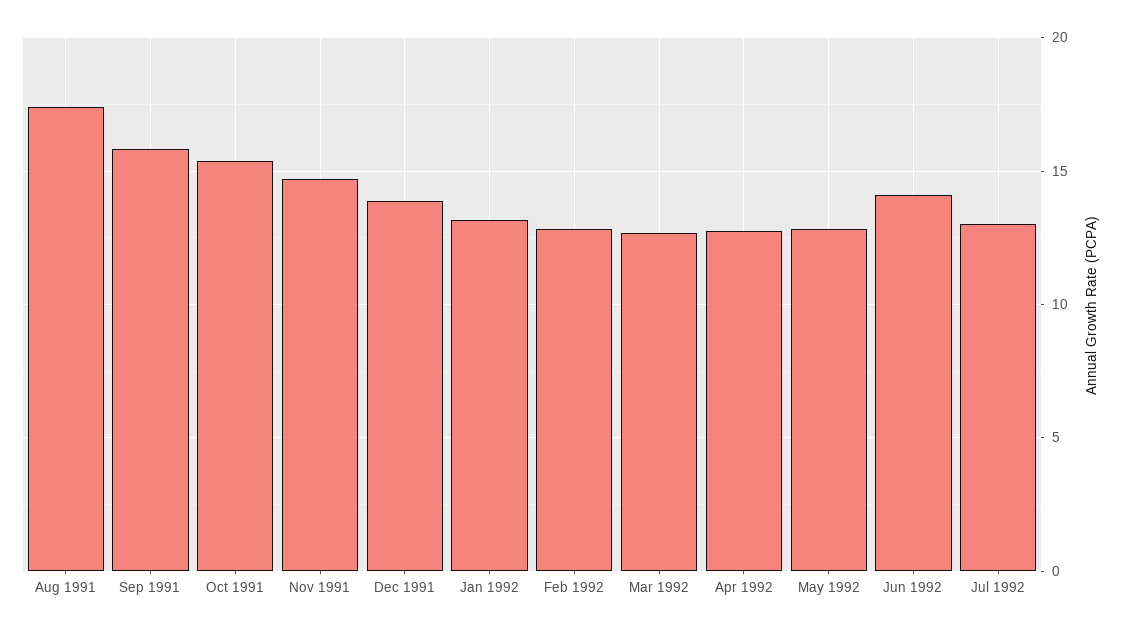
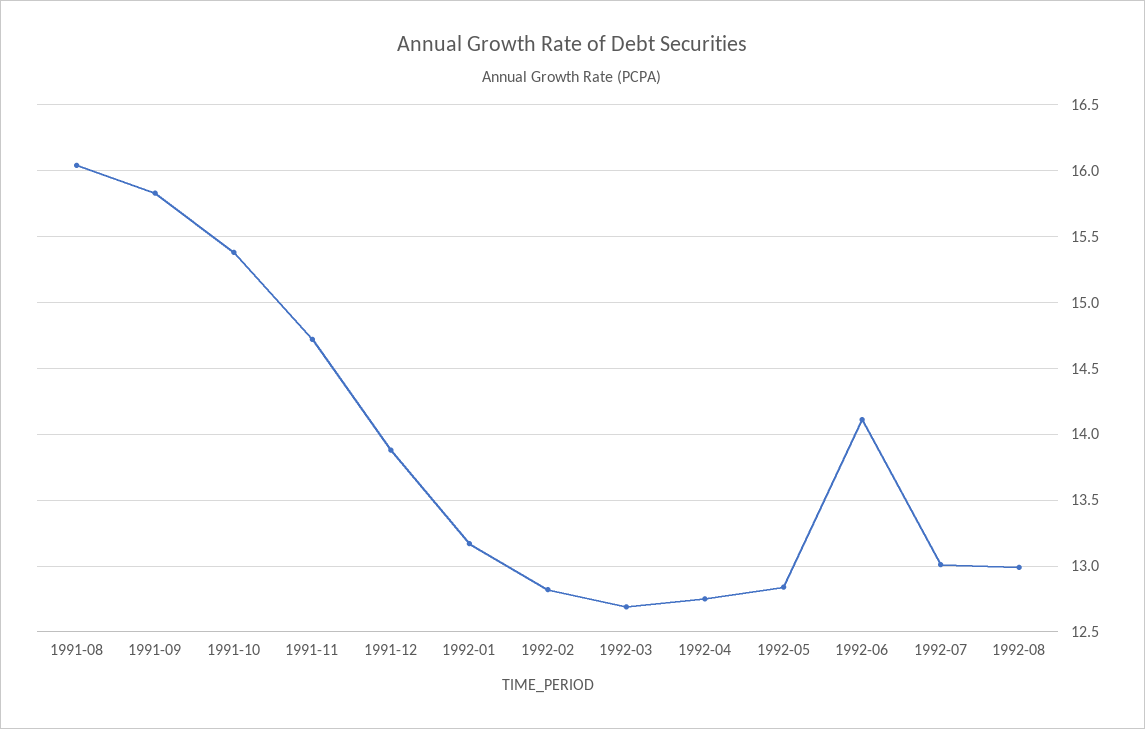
Aug 1991: 17.5 -> 16.05
1992-08: none -> 13

